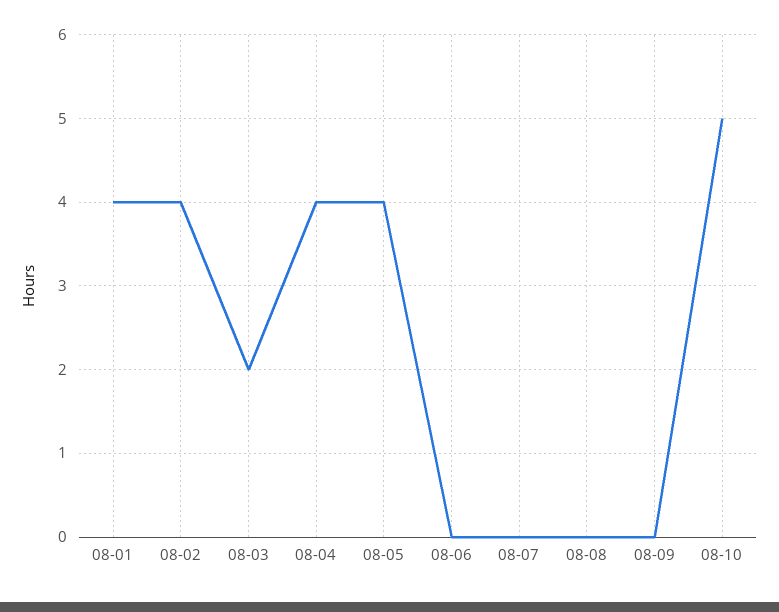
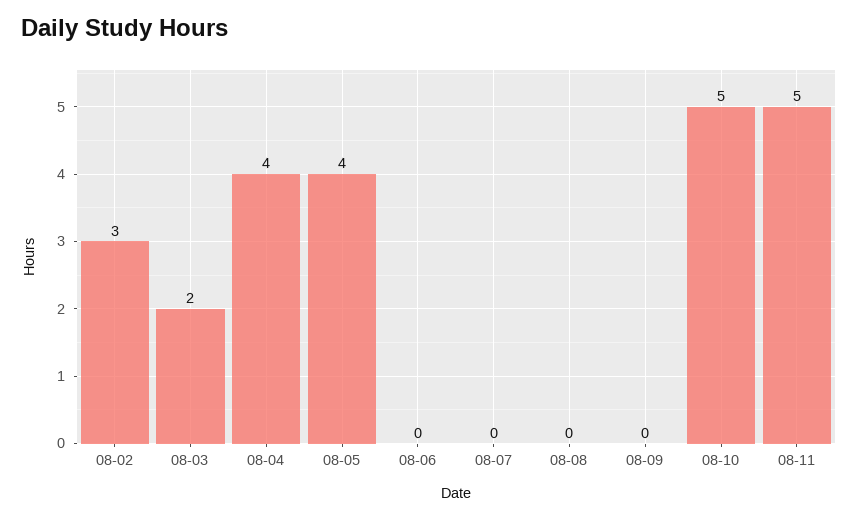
08-01: 4 -> none
08-02: 4 -> 3
08-11: none -> 5

